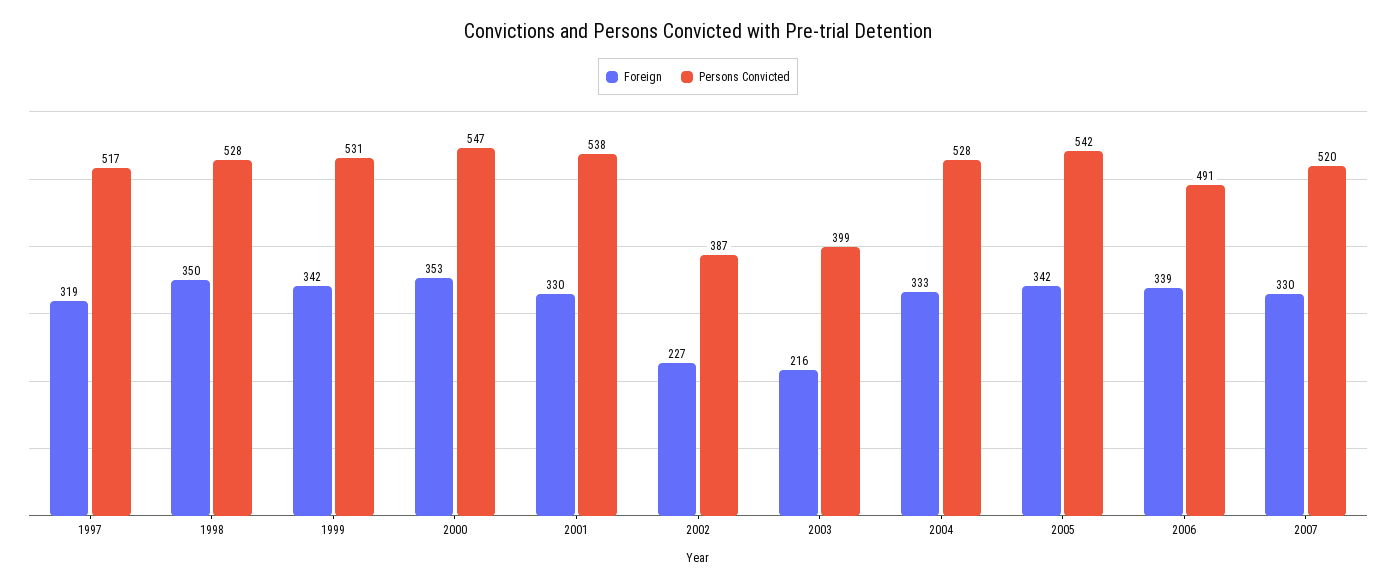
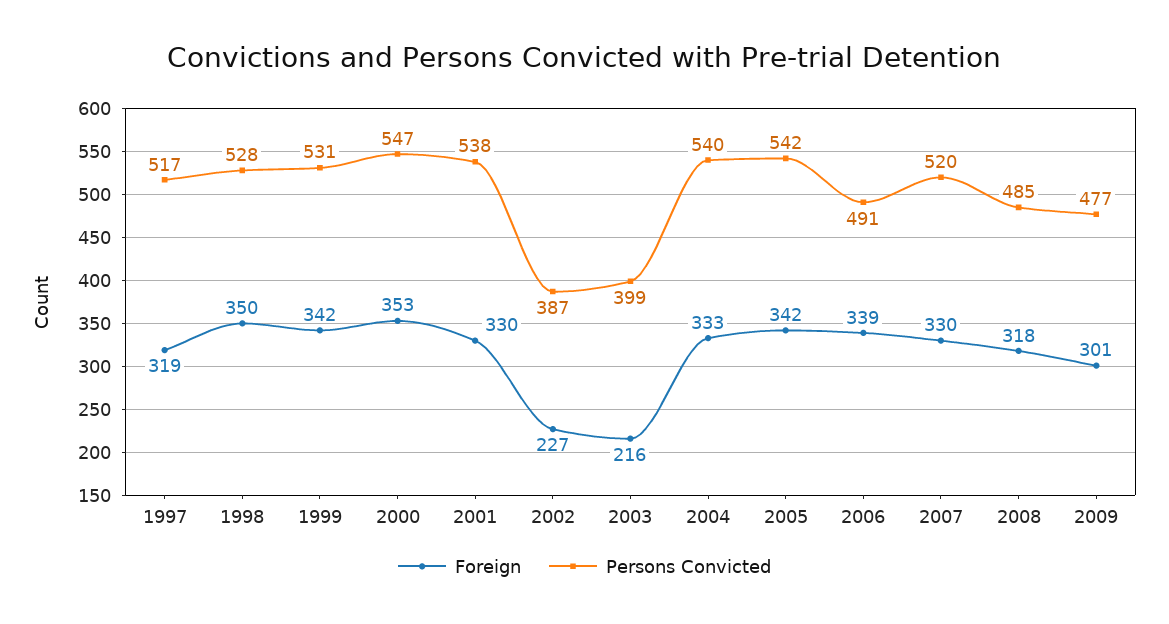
Persons Convicted, 2004: 528 -> 540
Foreign, 2008: none -> 318
Persons Convicted, 2008: none -> 485
Foreign, 2009: none -> 301
Persons Convicted, 2009: none -> 477

